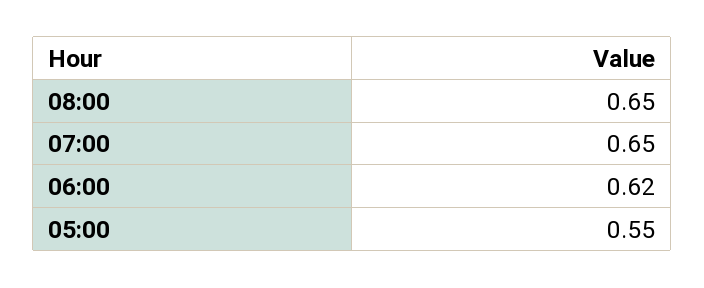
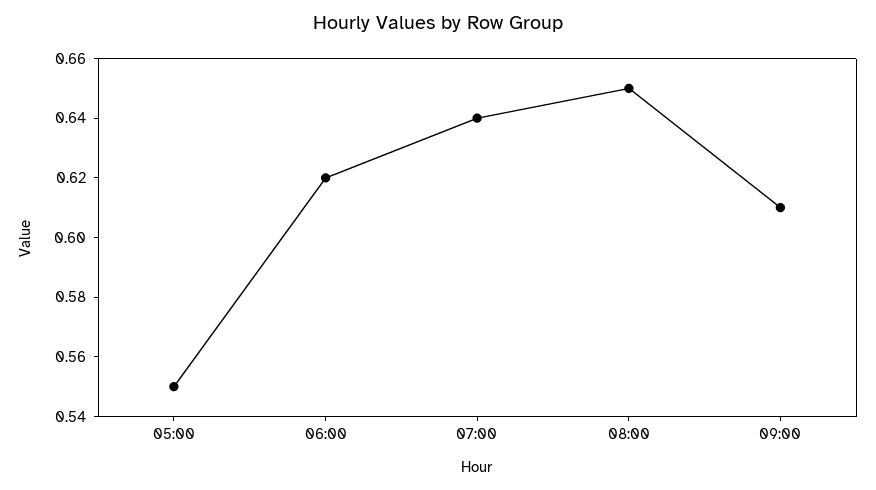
07:00: 0.65 -> 0.64
09:00: none -> 0.61

